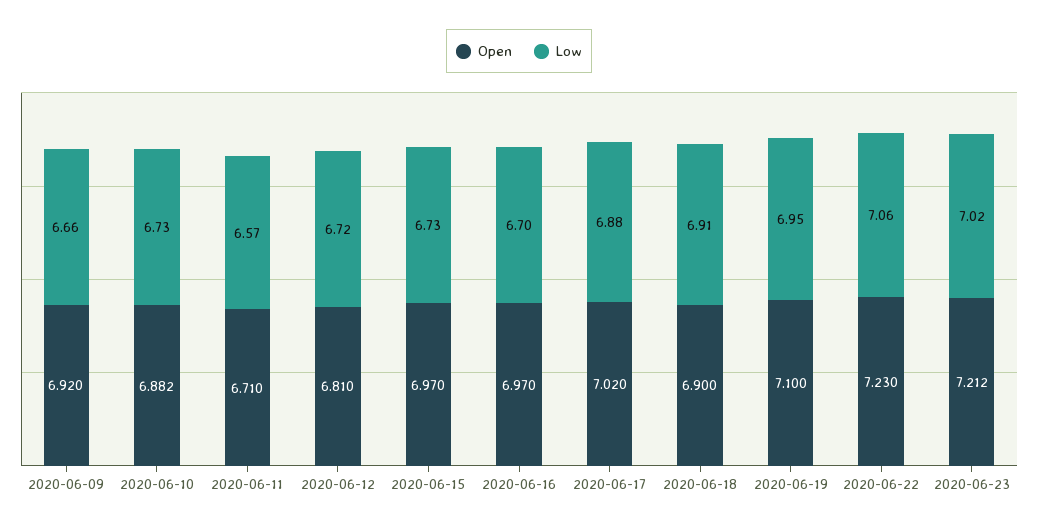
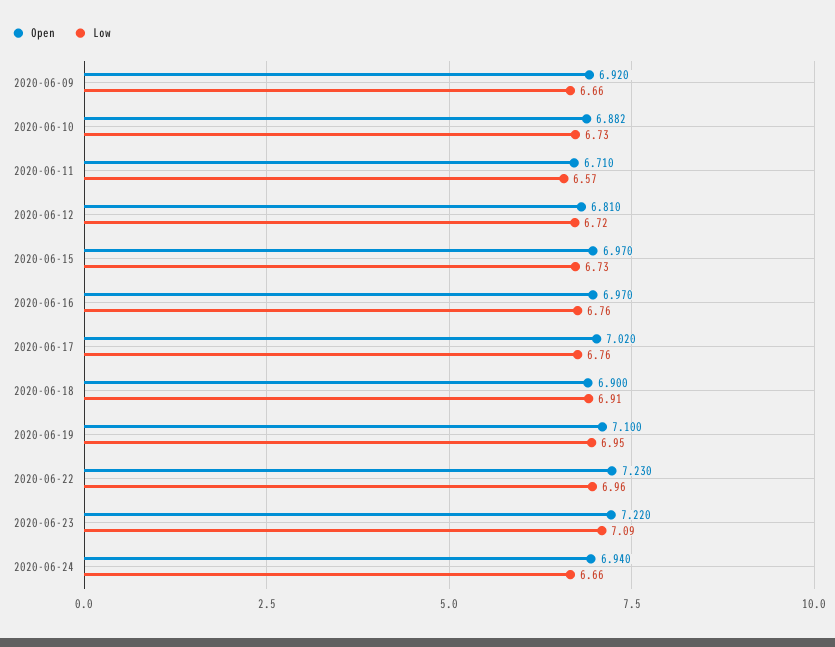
Low, 2020-06-16: 6.7 -> 6.76
Low, 2020-06-17: 6.88 -> 6.76
Low, 2020-06-22: 7.06 -> 6.96
Open, 2020-06-23: 7.212 -> 7.22
Low, 2020-06-23: 7.02 -> 7.09
Open, 2020-06-24: none -> 6.94
Low, 2020-06-24: none -> 6.66

